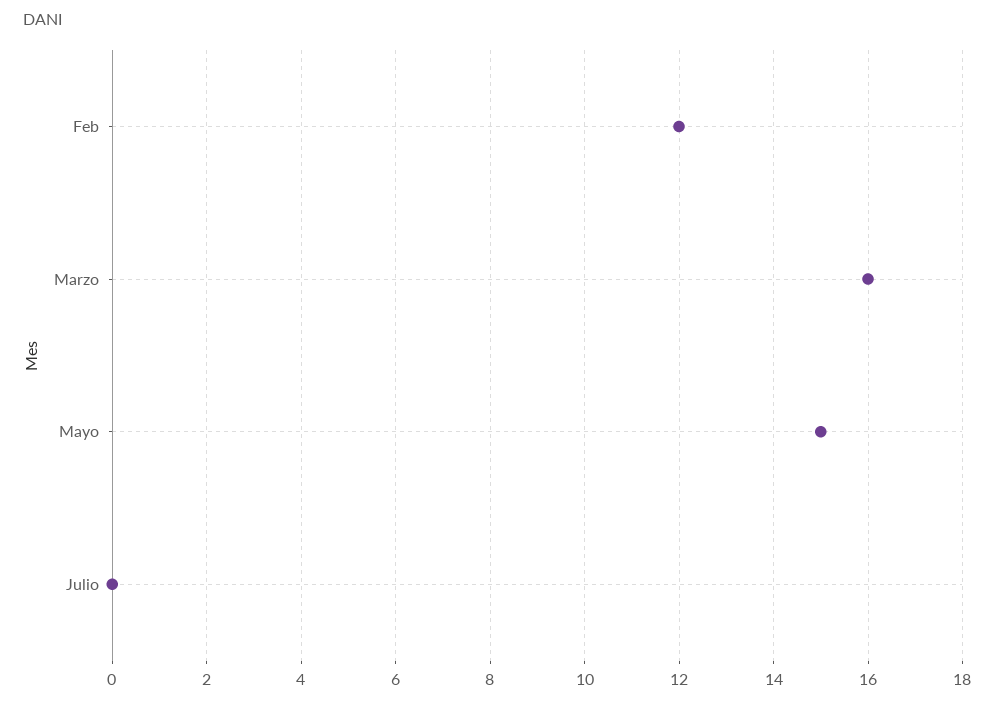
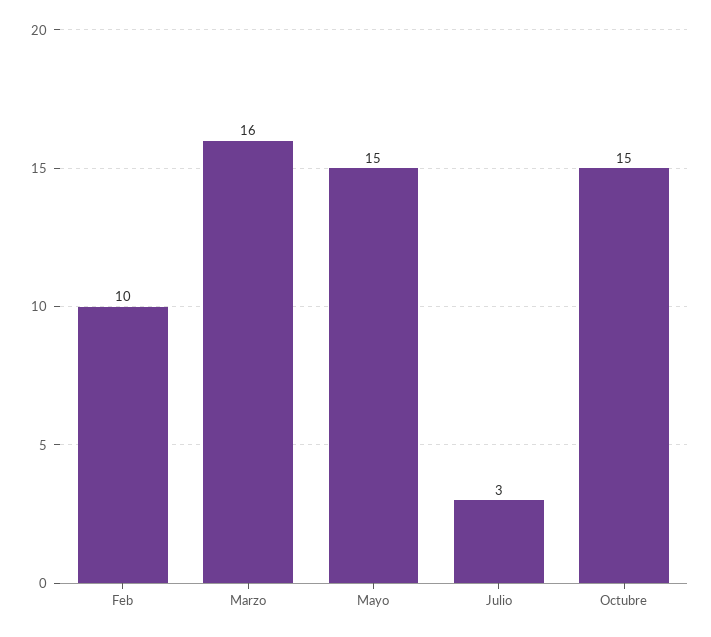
Feb: 12 -> 10
Julio: 0 -> 3
Octubre: none -> 15

